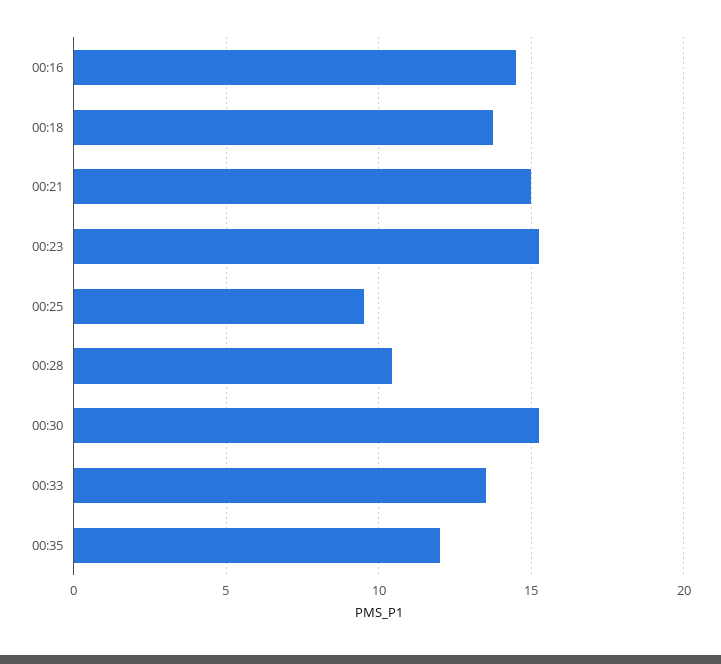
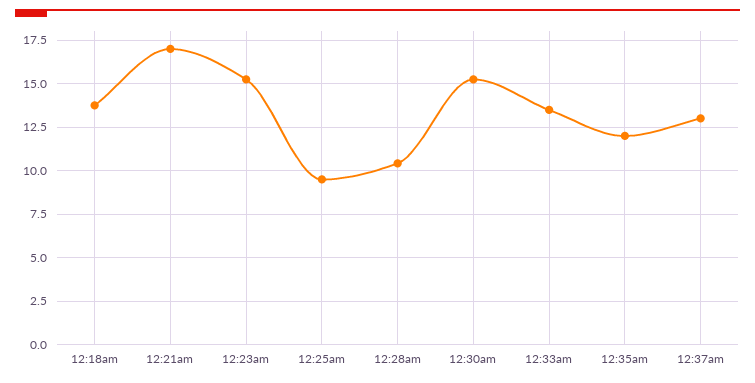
00:16: 14.5 -> none
00:21: 15 -> 17
12:37am: none -> 13

